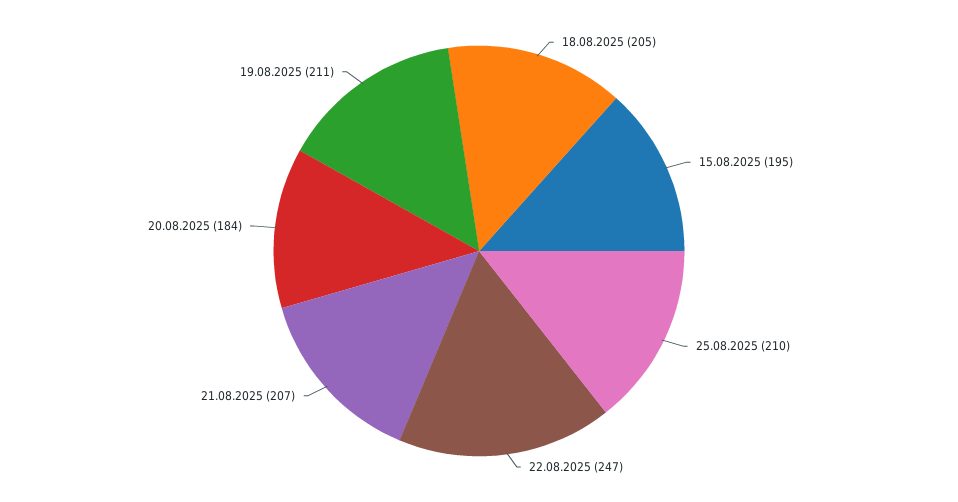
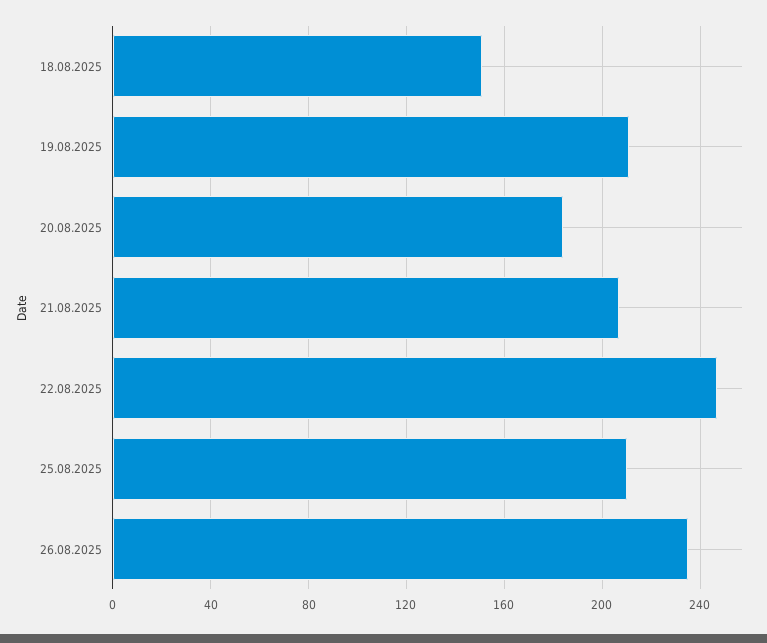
18.08.2025: 205 -> 150
15.08.2025: 195 -> none
26.08.2025: none -> 235

